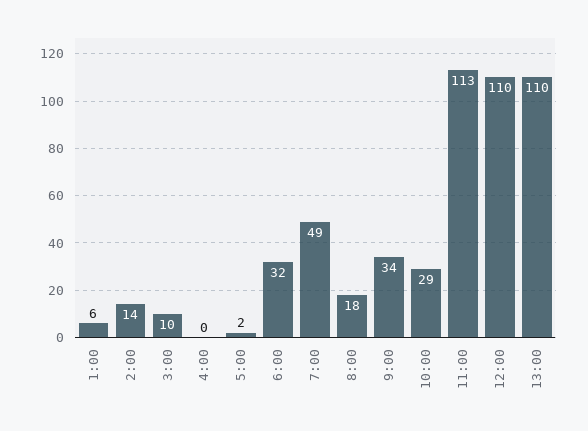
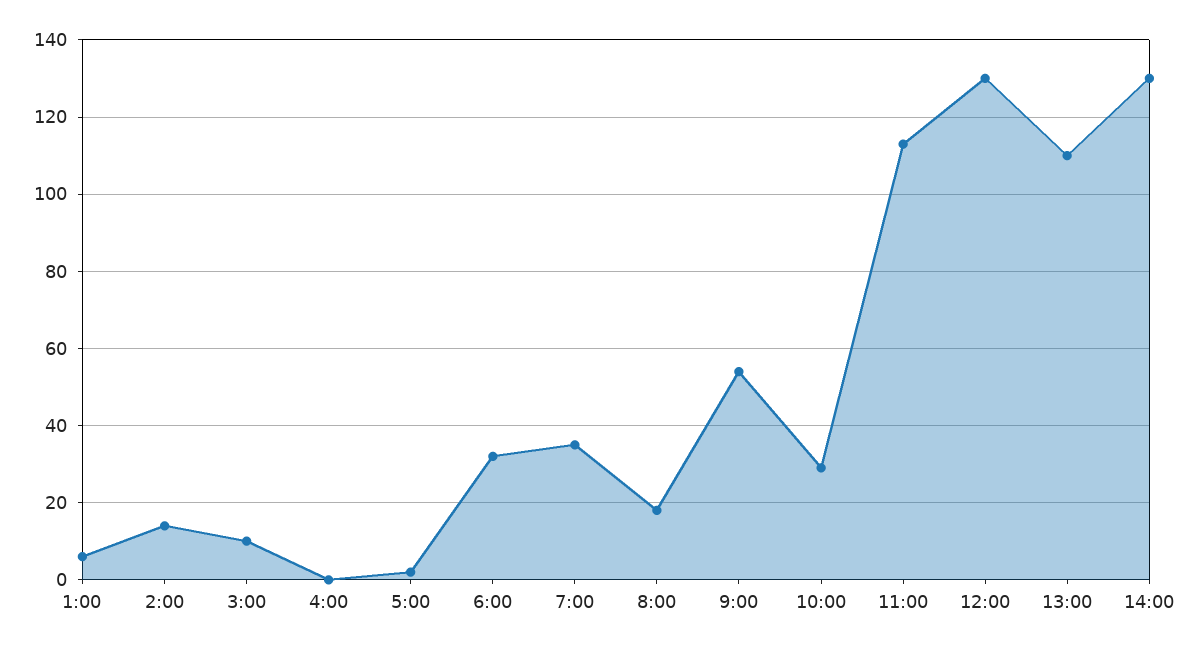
7:00: 49 -> 35
9:00: 34 -> 55
12:00: 110 -> 130
14:00: none -> 130

